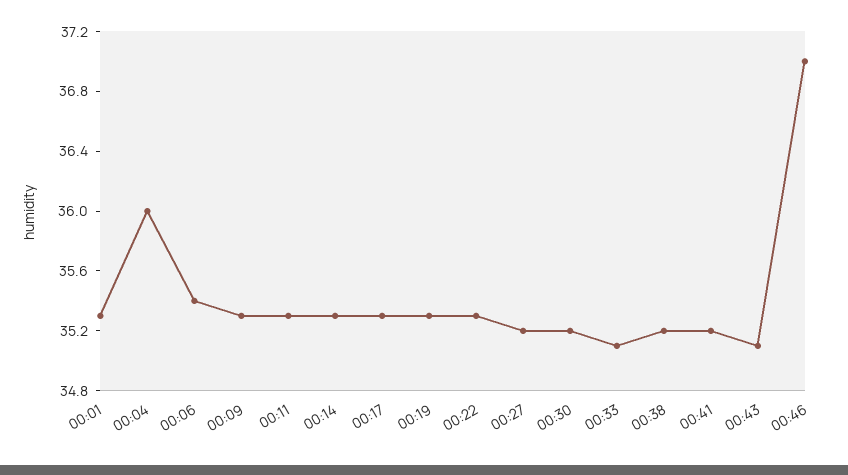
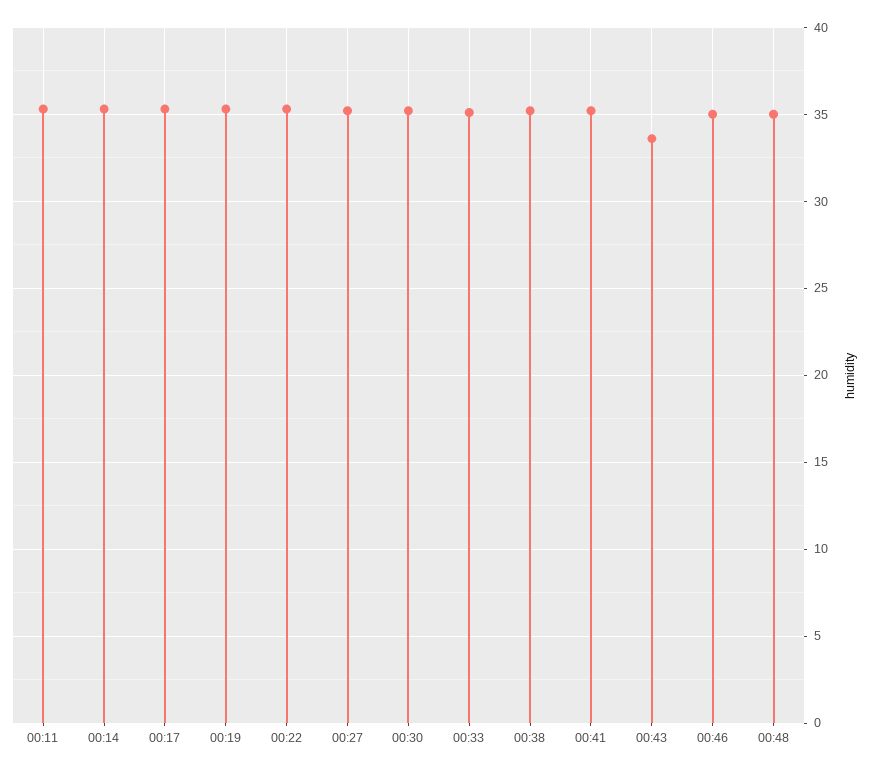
00:01: 35.3 -> none
00:04: 36 -> none
00:06: 35.4 -> none
00:09: 35.3 -> none
00:43: 35.1 -> 33.5
00:46: 37 -> 35
00:48: none -> 35

